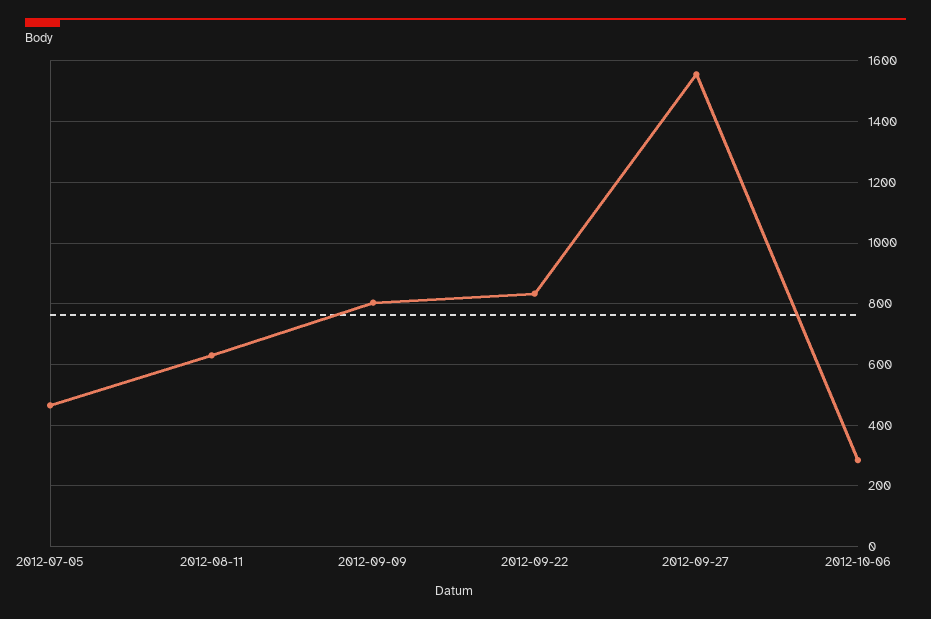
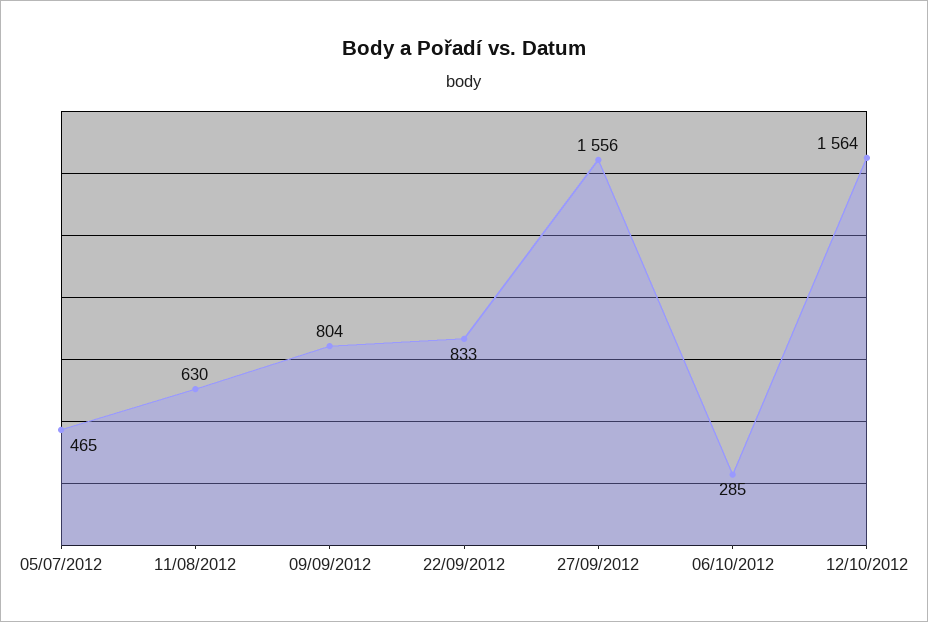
12/10/2012: none -> 1564

